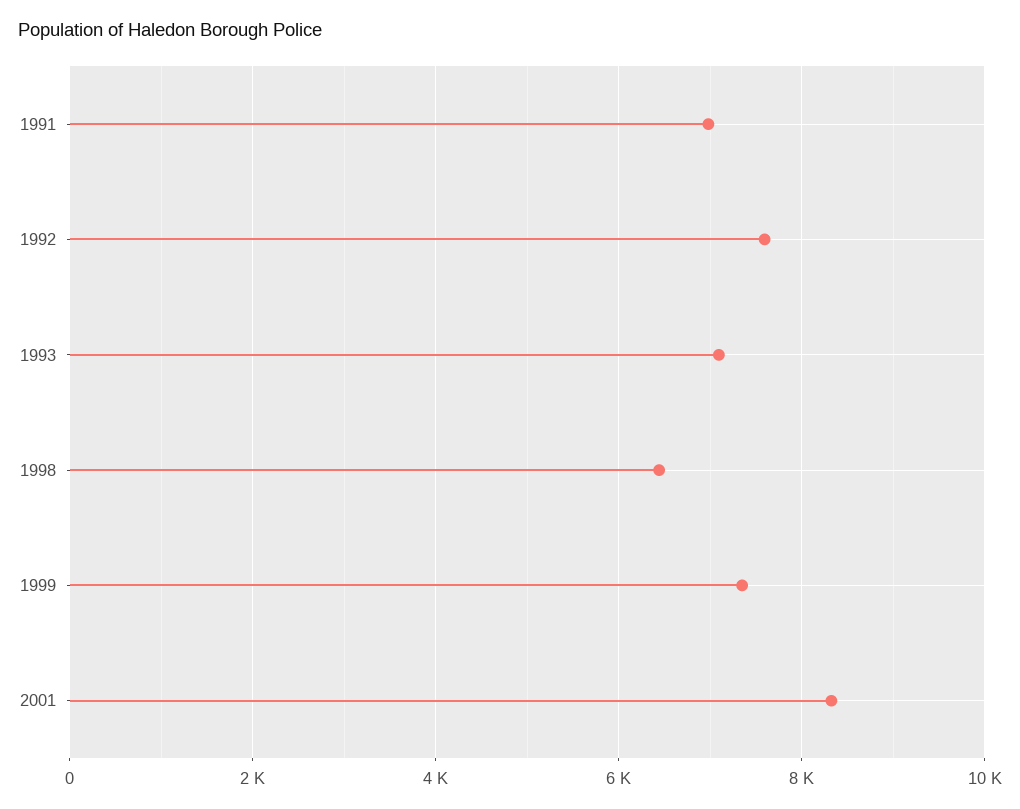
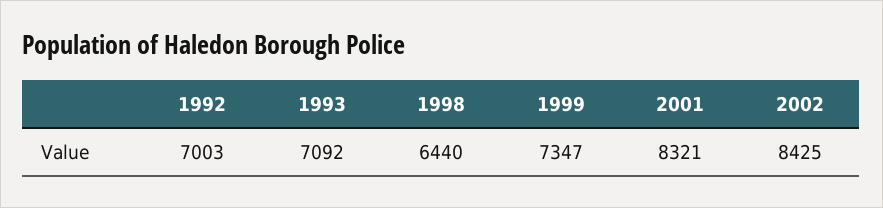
1991: 7000 -> none
1992: 7600 -> 7003
2002: none -> 8425

